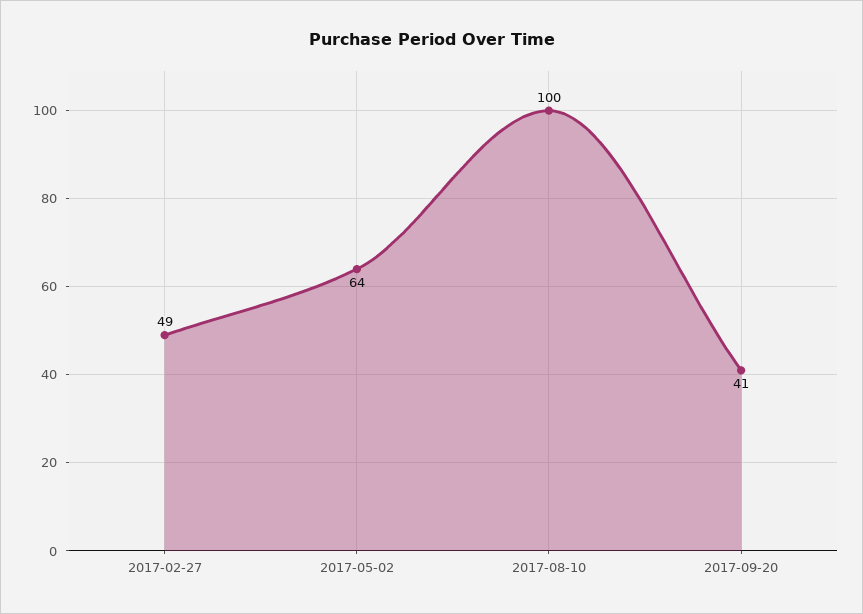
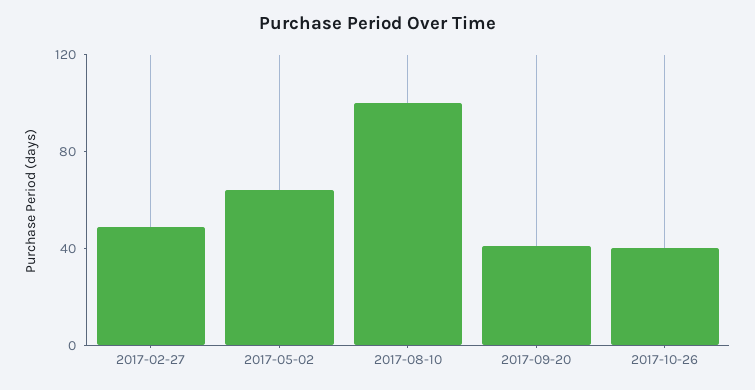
2017-10-26: none -> 40

